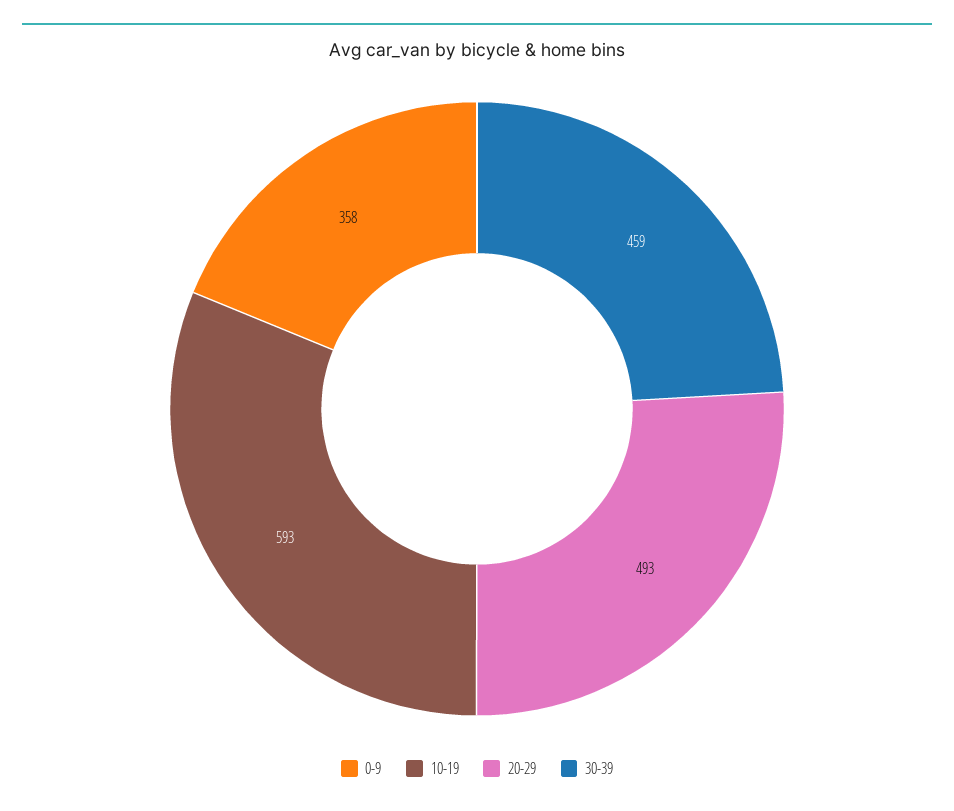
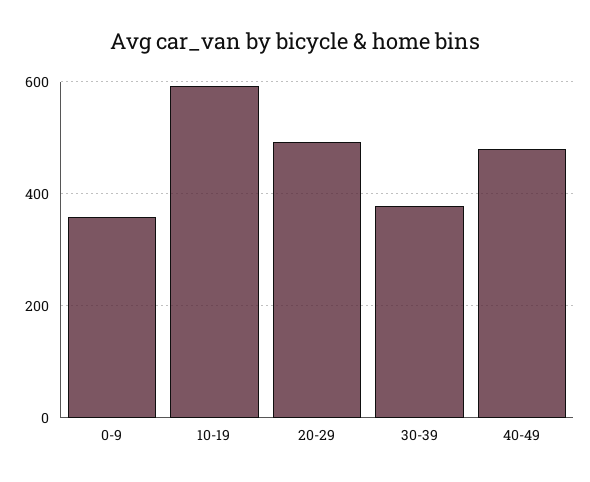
30-39: 459 -> 380
40-49: none -> 480

